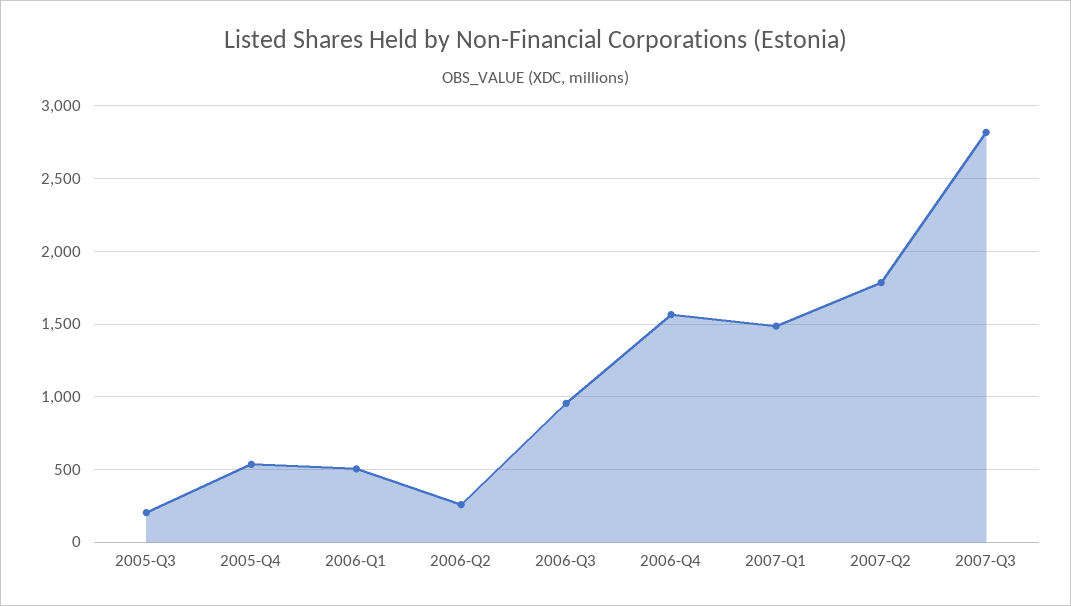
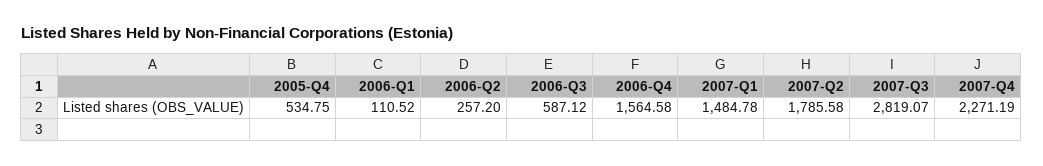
2005-Q3: 200 -> none
2006-Q1: 500 -> 110.52
2006-Q3: 950 -> 587.12
2007-Q4: none -> 2271.19

